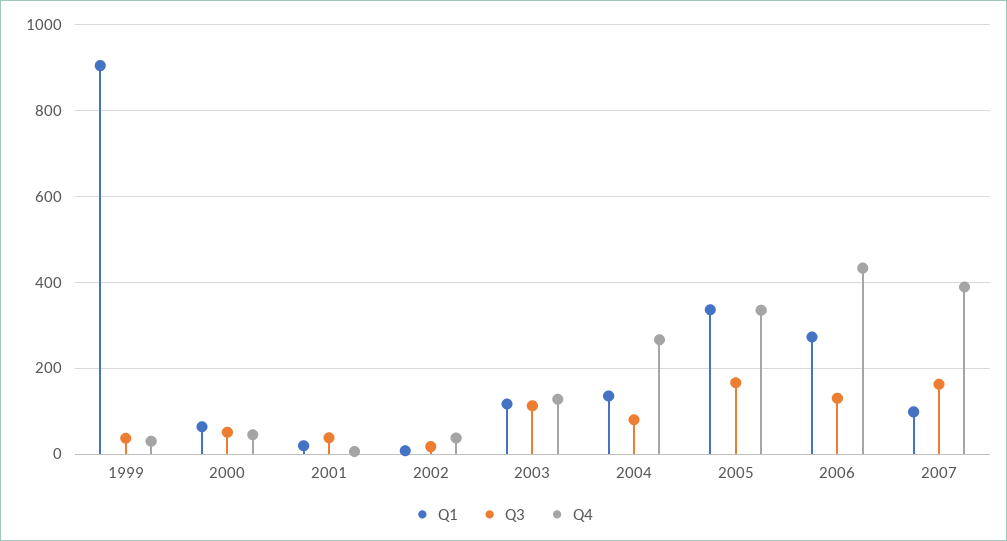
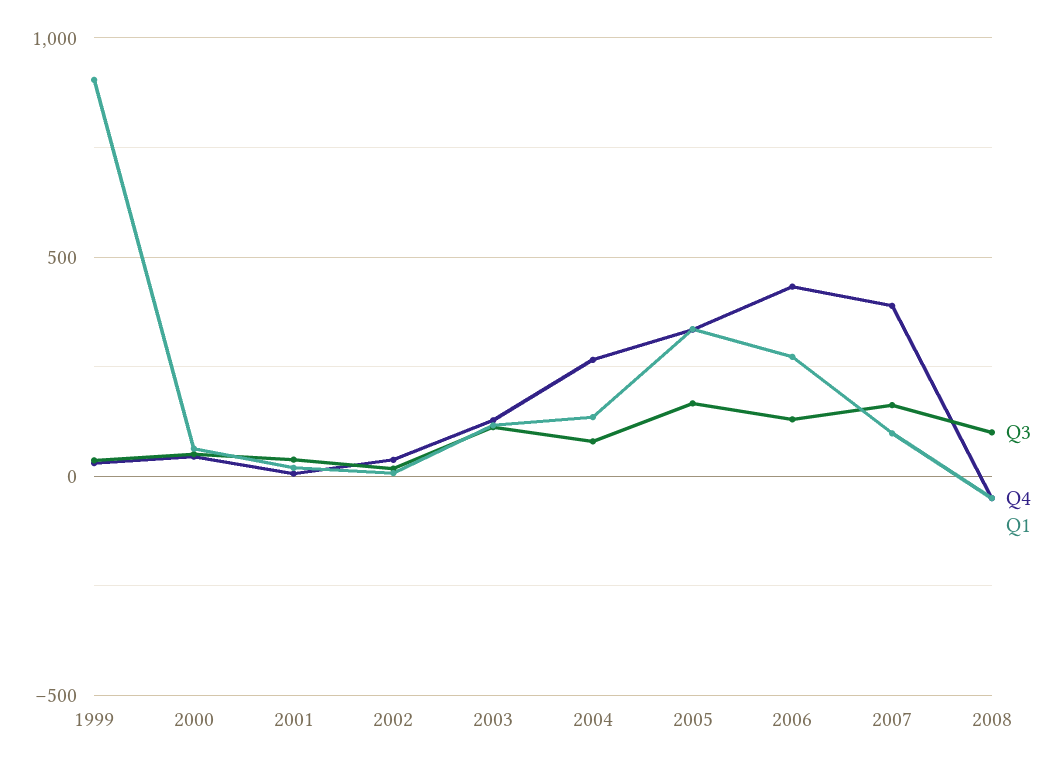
Q3, 2008: none -> 100
Q4, 2008: none -> -50
Q1, 2008: none -> -50

